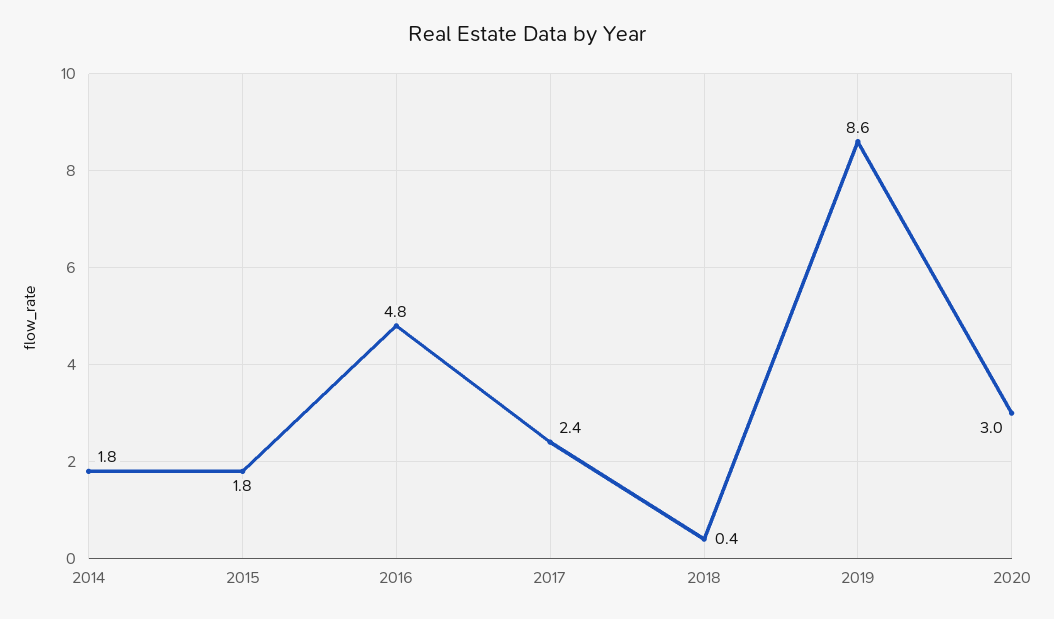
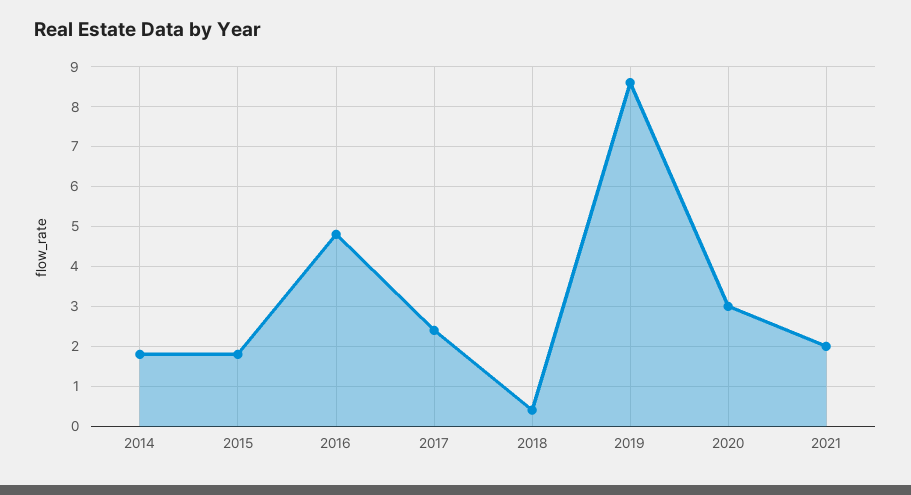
2021: none -> 2

